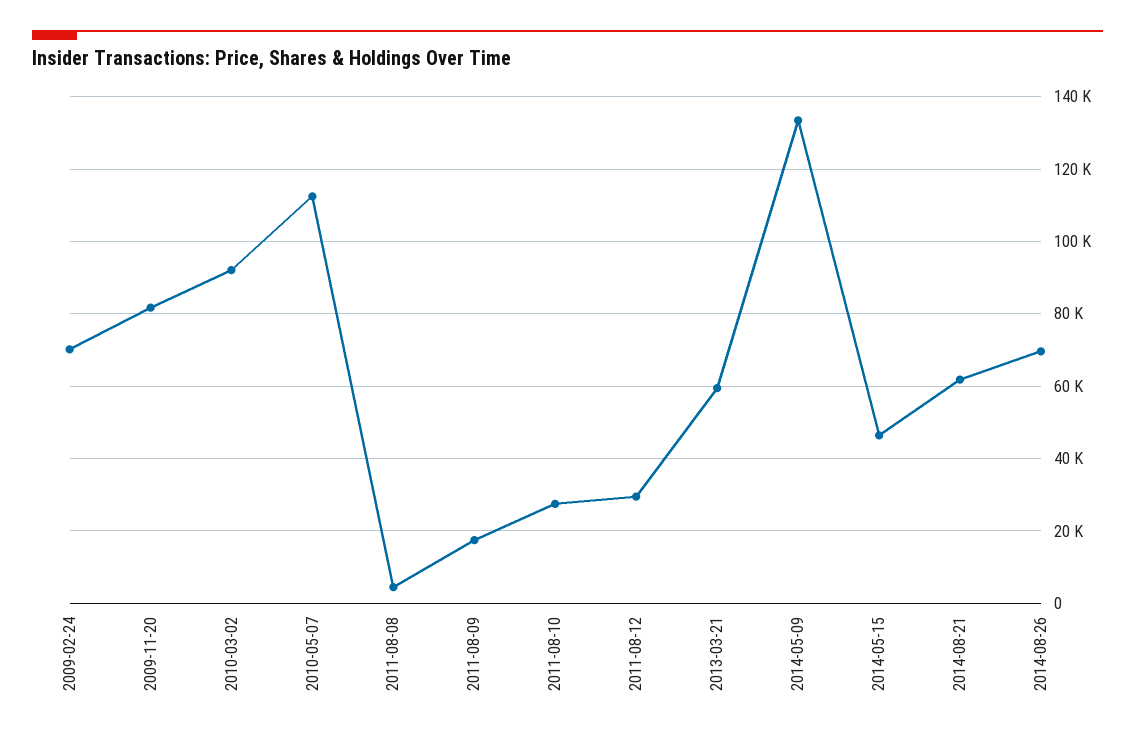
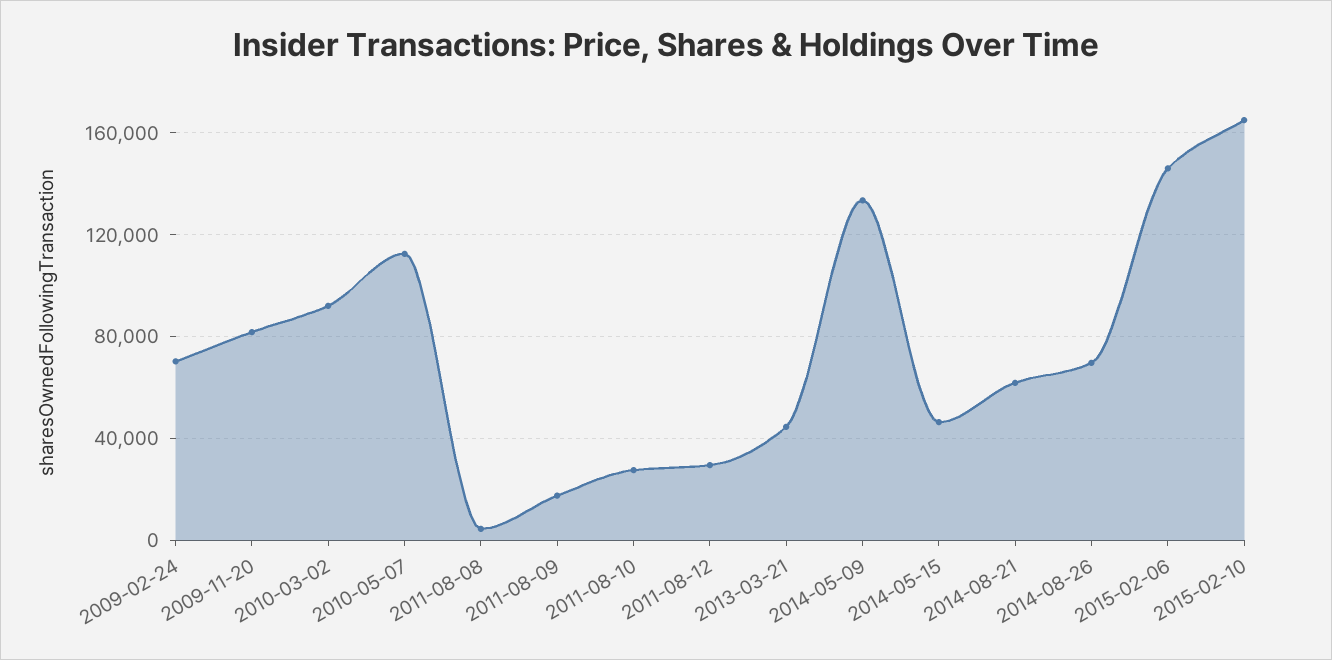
2013-03-21: 60000 -> 45000
2015-02-06: none -> 145000
2015-02-10: none -> 165000

